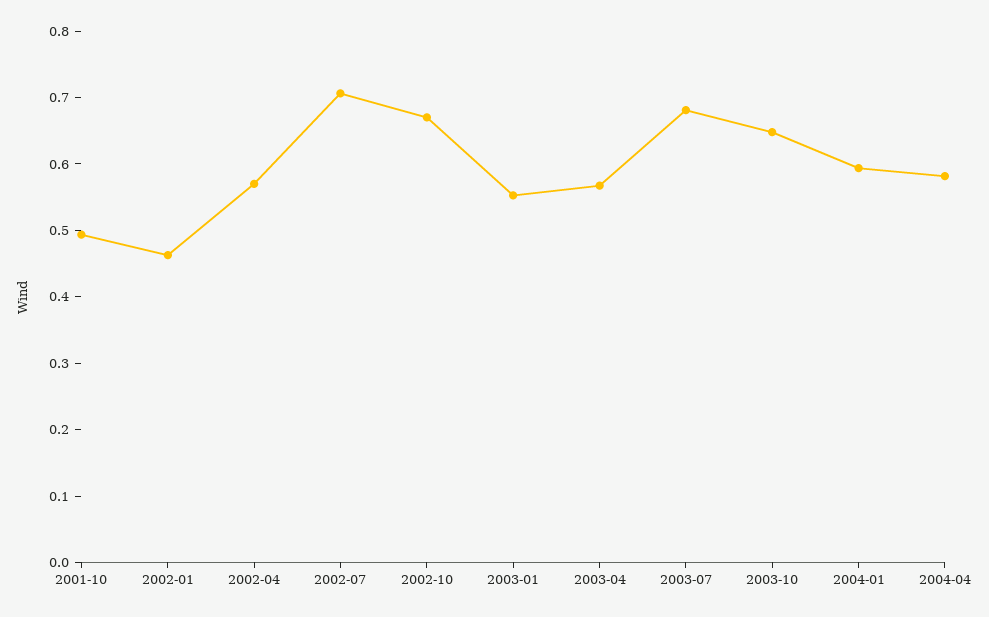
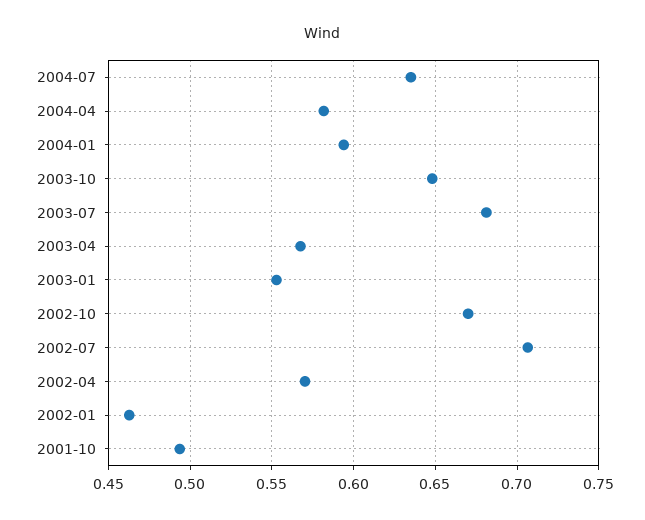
2004-07: none -> 0.635

